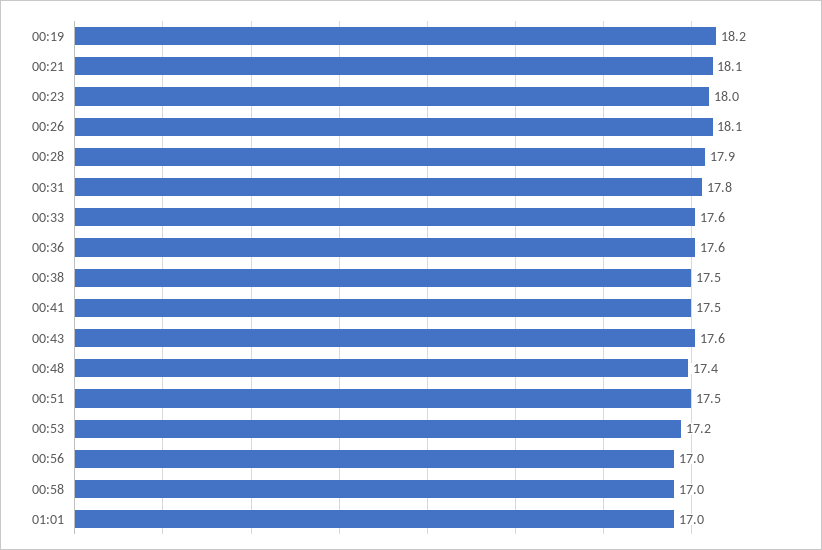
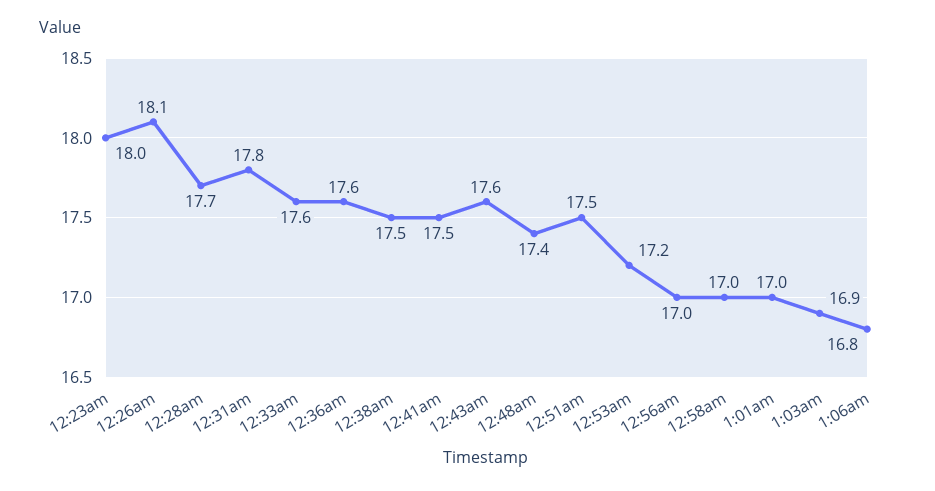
00:19: 18.2 -> none
00:21: 18.1 -> none
00:28: 17.9 -> 17.7
1:03am: none -> 16.9
1:06am: none -> 16.8

